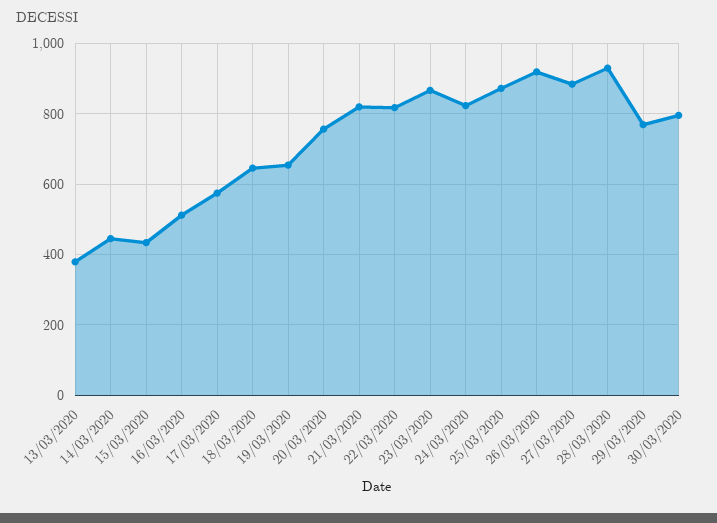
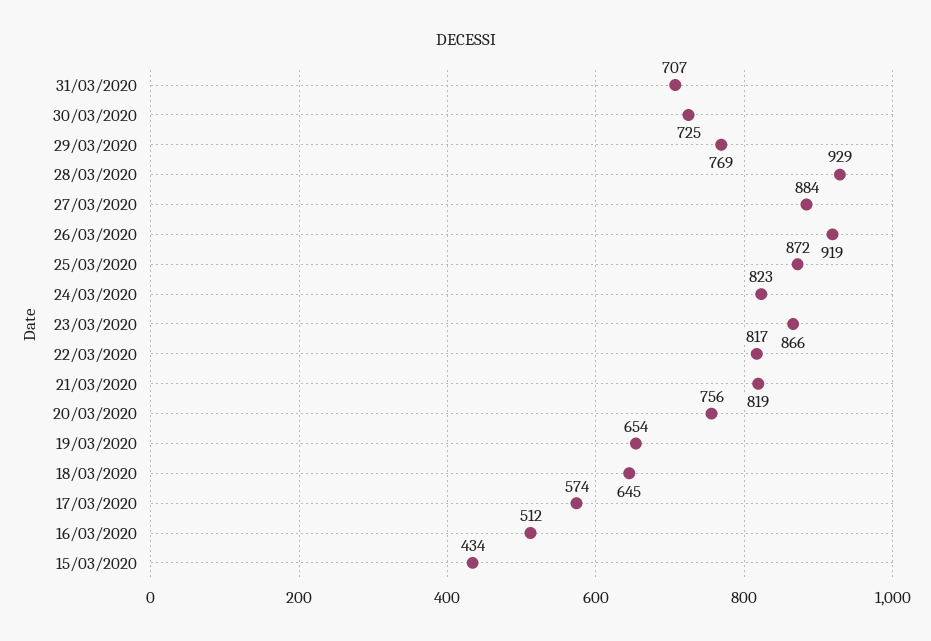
13/03/2020: 380 -> none
14/03/2020: 440 -> none
30/03/2020: 800 -> 725
31/03/2020: none -> 707

